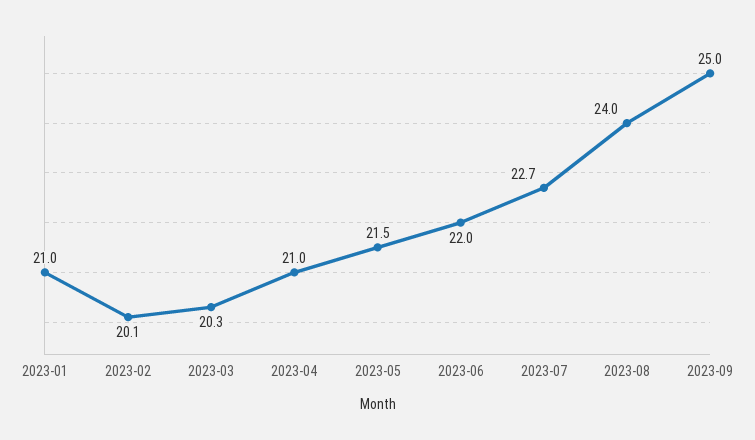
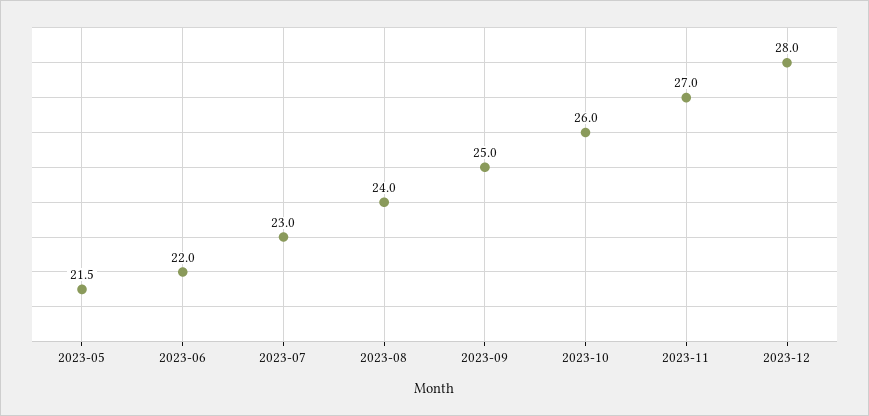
2023-01: 21 -> none
2023-02: 20.1 -> none
2023-03: 20.3 -> none
2023-04: 21 -> none
2023-07: 22.7 -> 23
2023-10: none -> 26
2023-11: none -> 27
2023-12: none -> 28

